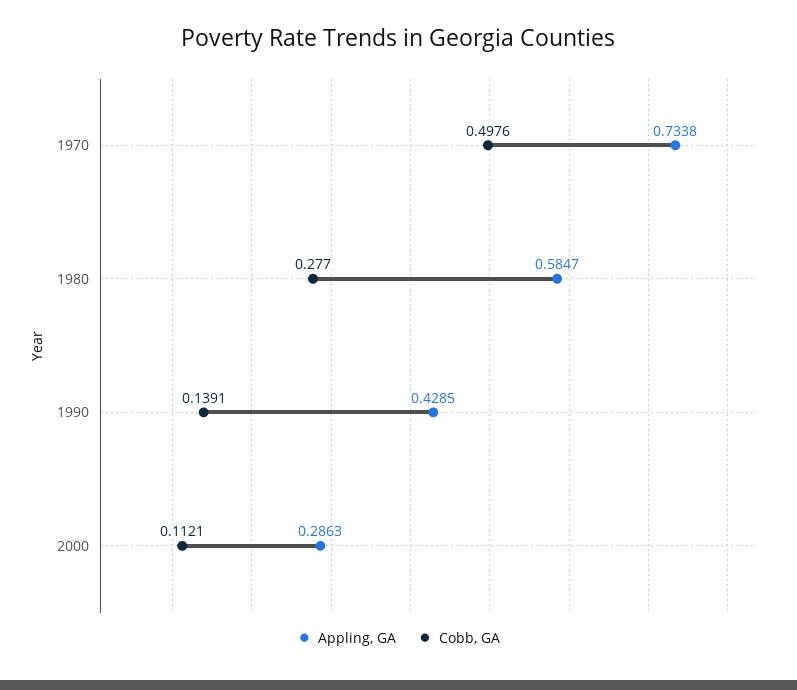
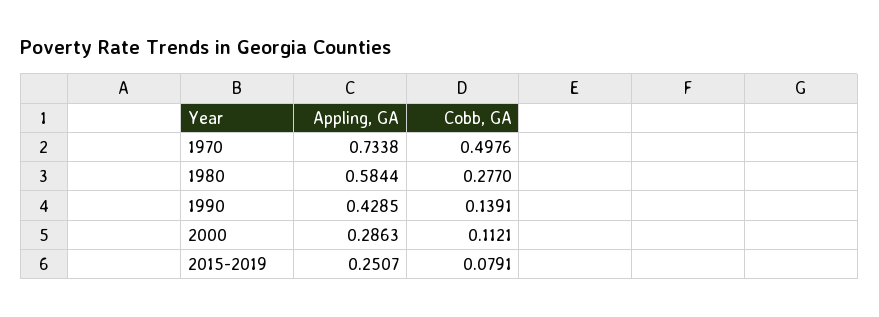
Appling, GA, 1980: 0.5847 -> 0.5844
Appling, GA, 2015-2019: none -> 0.2507
Cobb, GA, 2015-2019: none -> 0.0791

